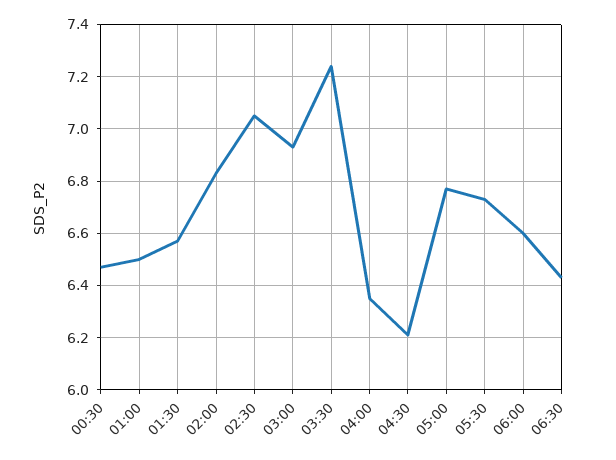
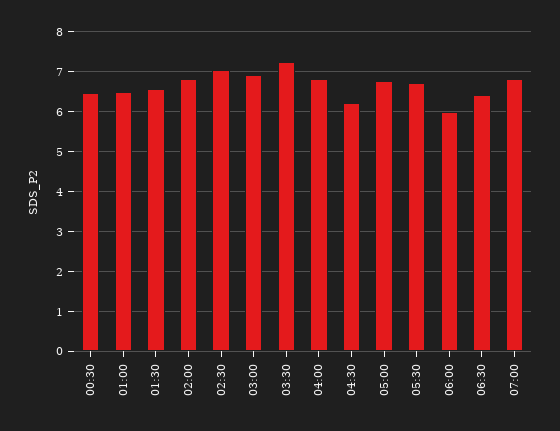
04:00: 6.35 -> 6.8
06:00: 6.6 -> 6
07:00: none -> 6.8

